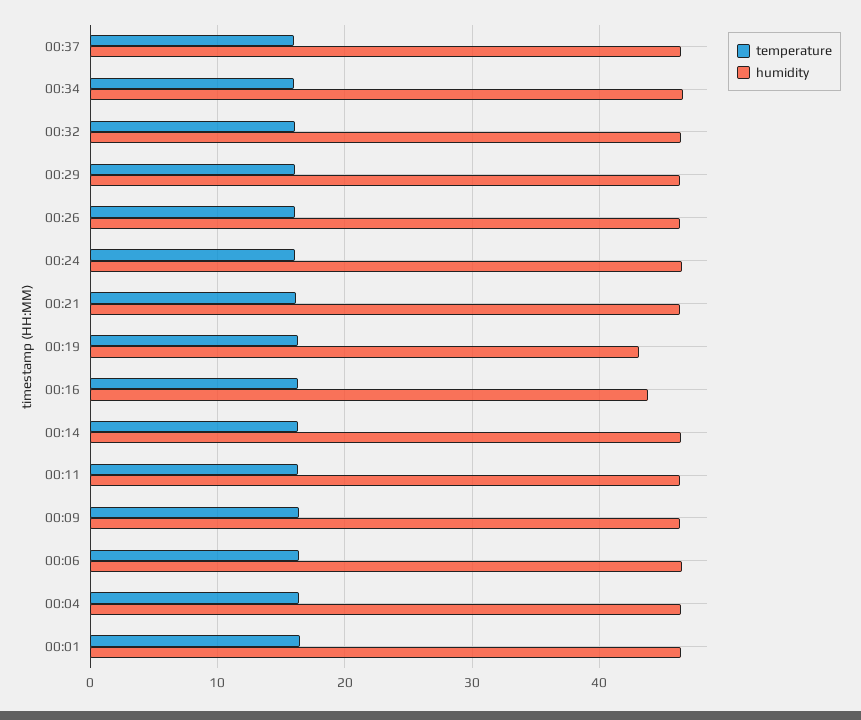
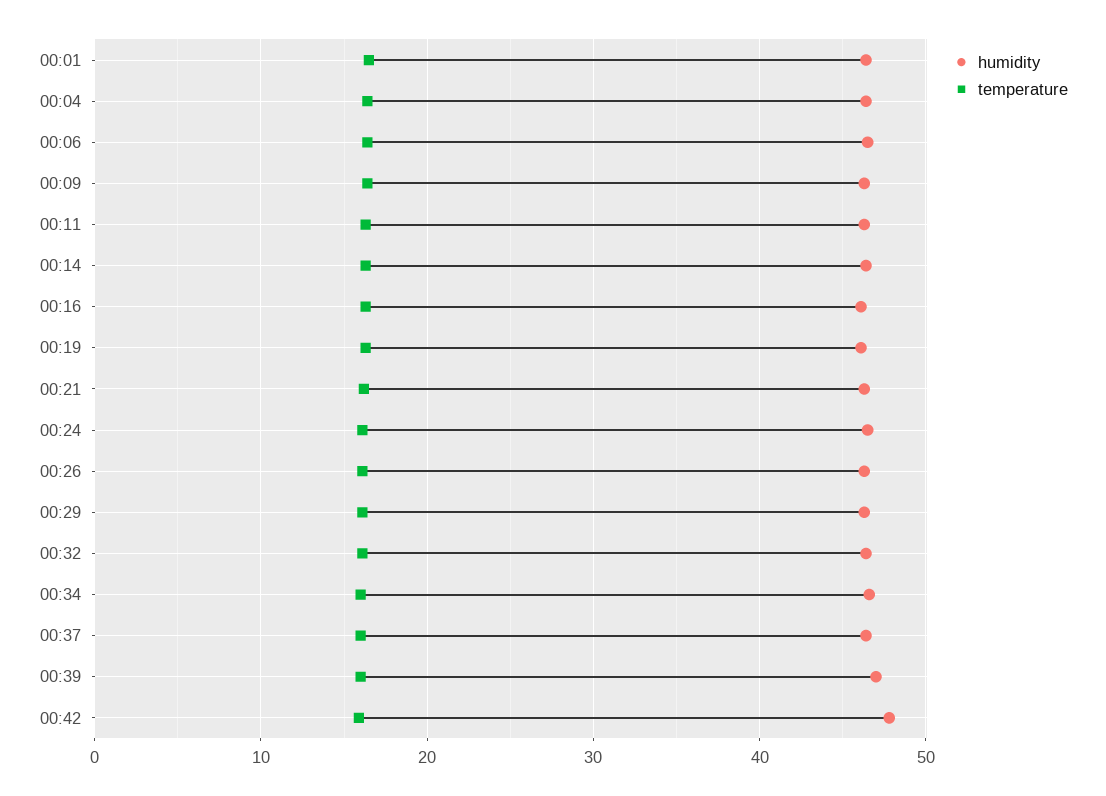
humidity, 00:19: 43 -> 46
humidity, 00:16: 44 -> 46
humidity, 00:39: none -> 47
temperature, 00:39: none -> 16
humidity, 00:42: none -> 48
temperature, 00:42: none -> 16

